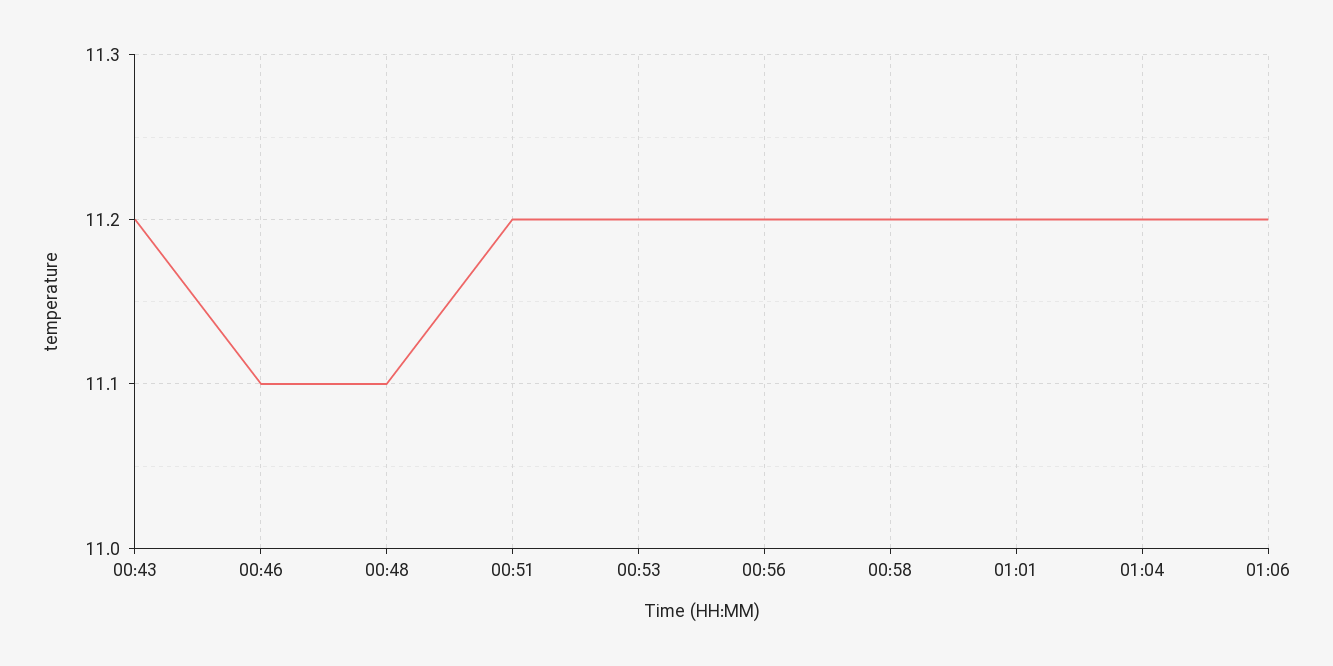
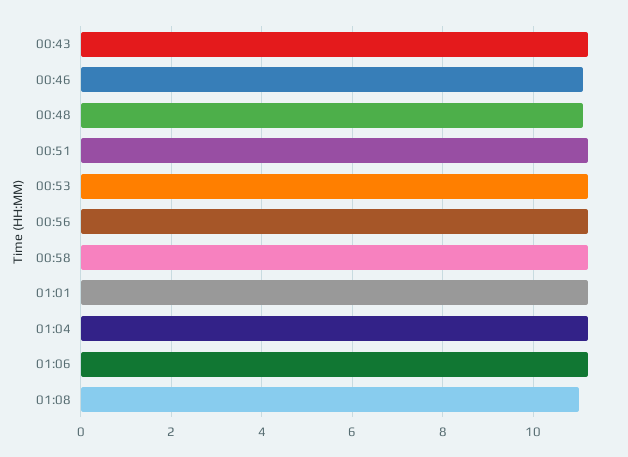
01:08: none -> 11

